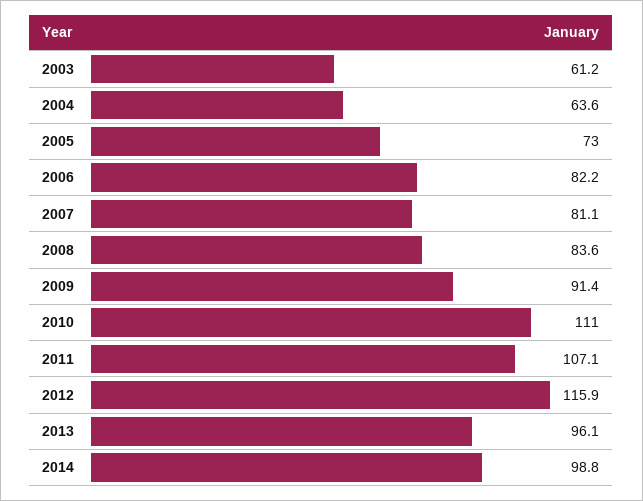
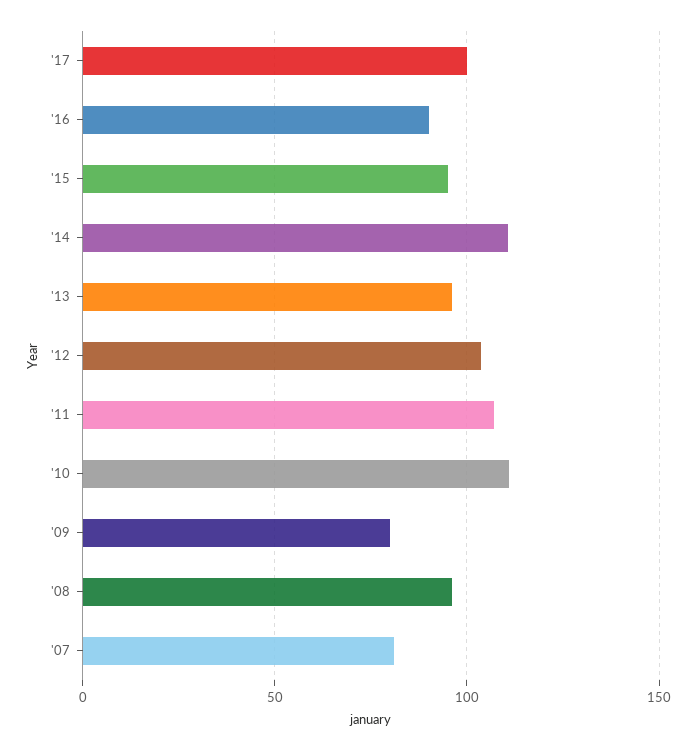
2003: 61.2 -> none
2004: 63.6 -> none
2005: 73 -> none
2006: 82.2 -> none
2008: 83.6 -> 95
2009: 91.4 -> 80
2012: 115.9 -> 105
2014: 98.8 -> 110
'17: none -> 100
'16: none -> 90
'15: none -> 95

